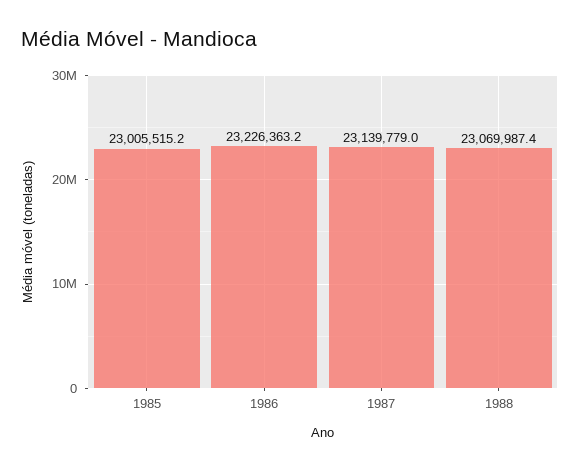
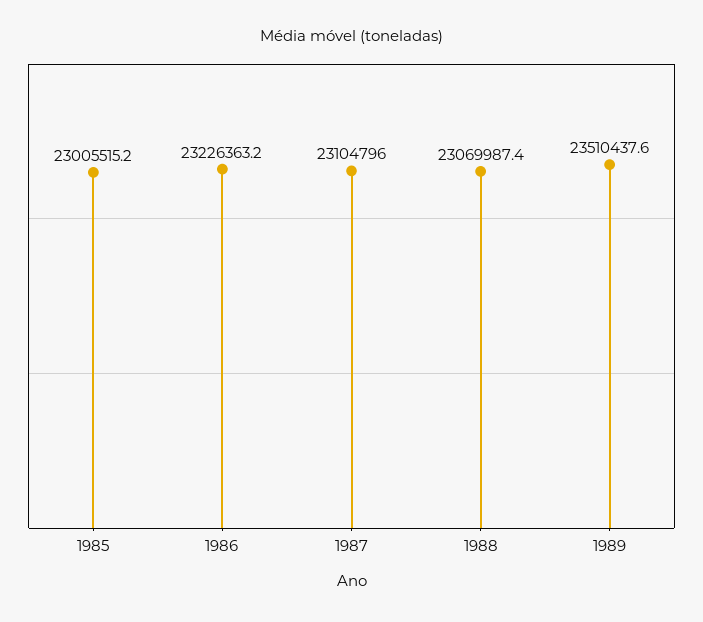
1987: 23139779 -> 23104796
1989: none -> 23510437.6

